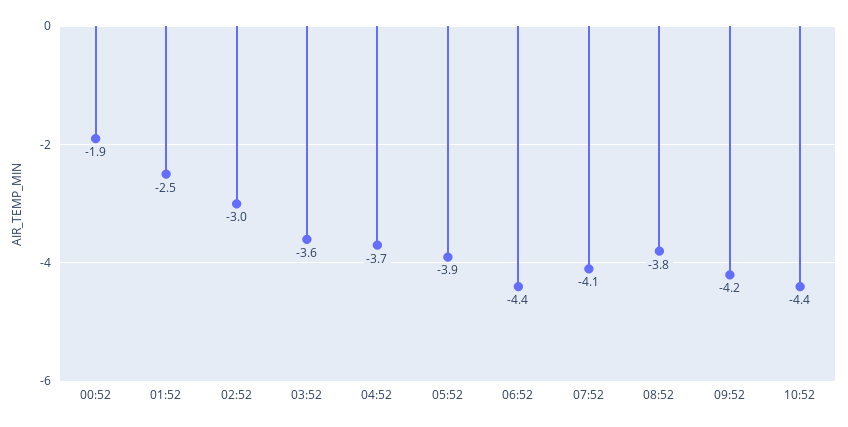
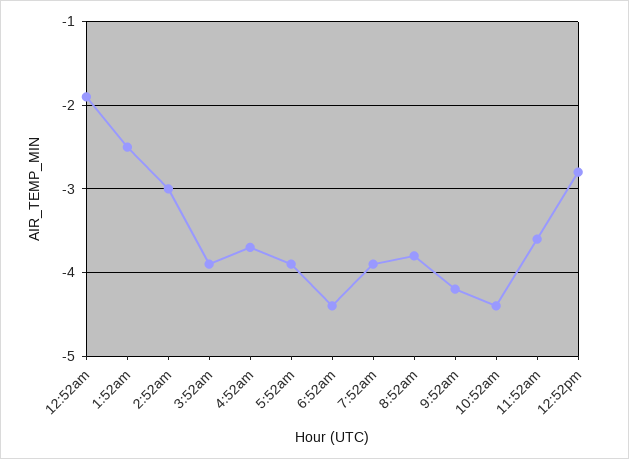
03:52: -3.6 -> -3.9
07:52: -4.1 -> -3.9
11:52am: none -> -3.6
12:52pm: none -> -2.8

